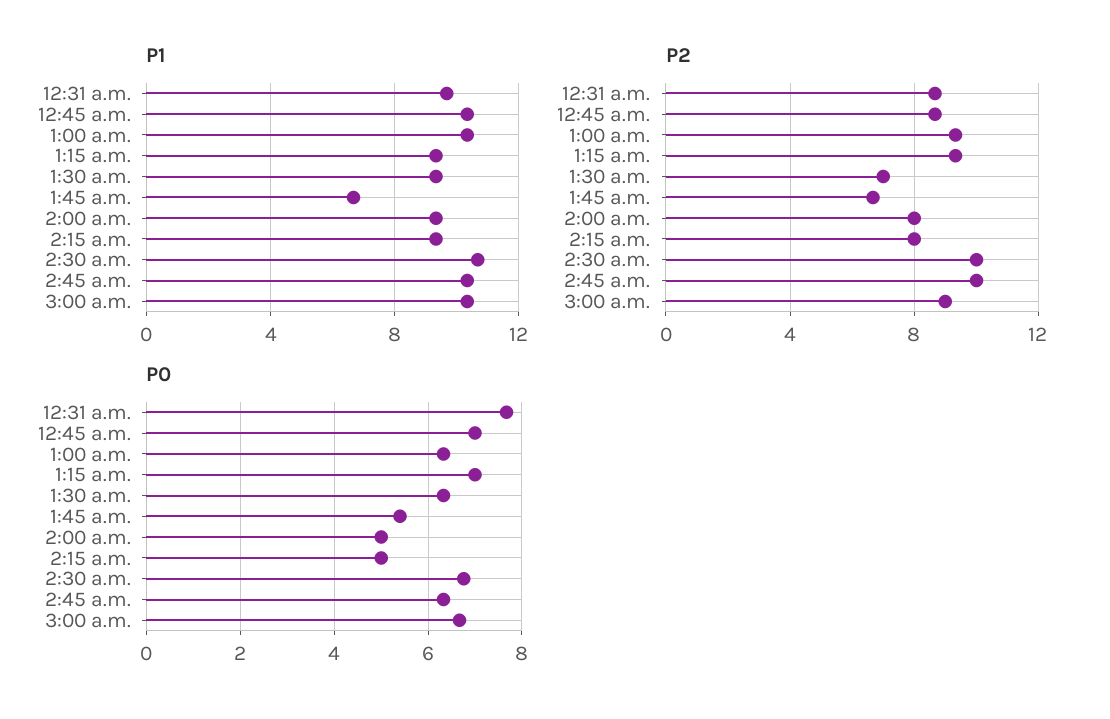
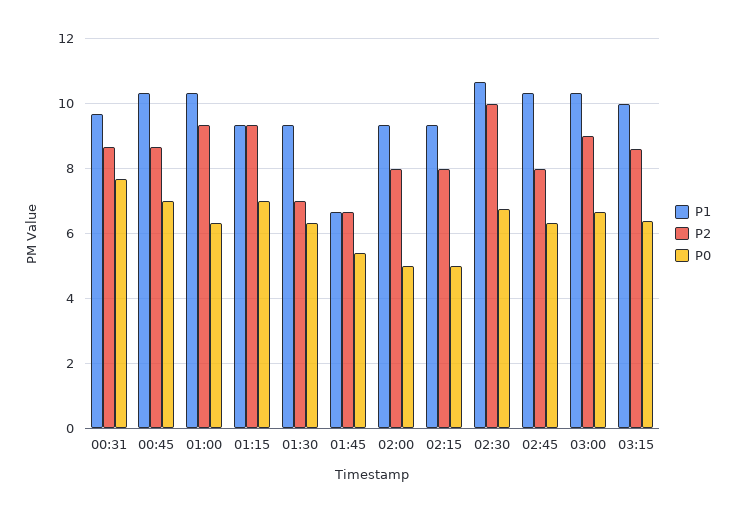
P2, 2:45 a.m.: 10 -> 8
P1, 03:15: none -> 10
P2, 03:15: none -> 8.6
P0, 03:15: none -> 6.4

